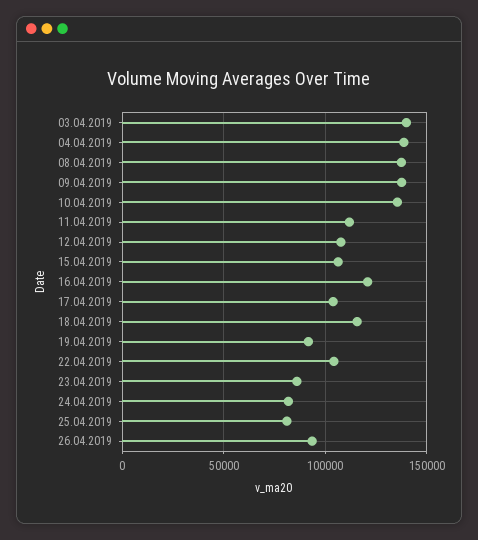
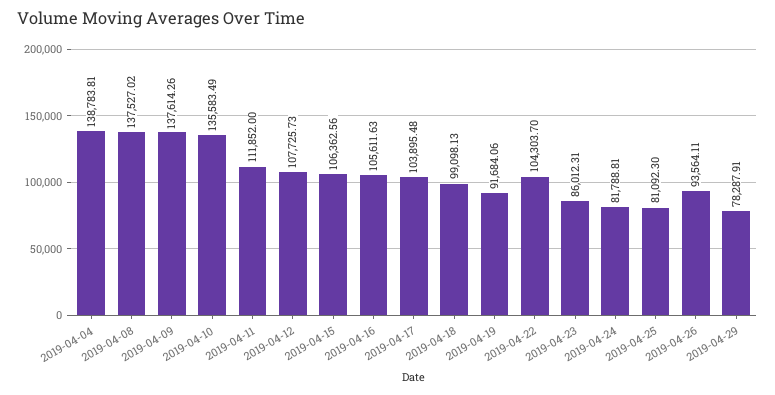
03.04.2019: 140000 -> none
16.04.2019: 120000 -> 105611.63
18.04.2019: 115000 -> 99098.13
2019-04-29: none -> 78287.91

